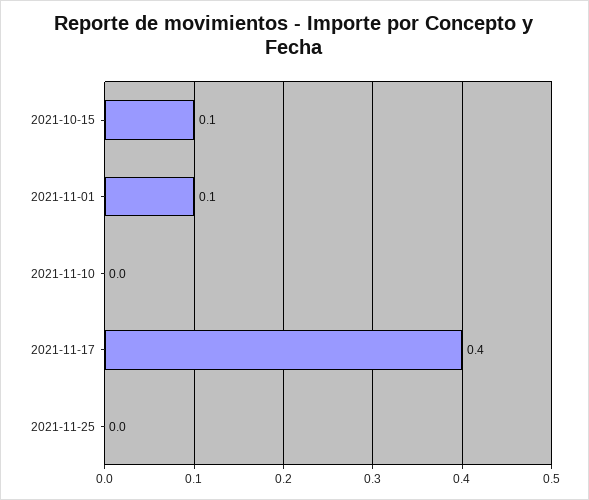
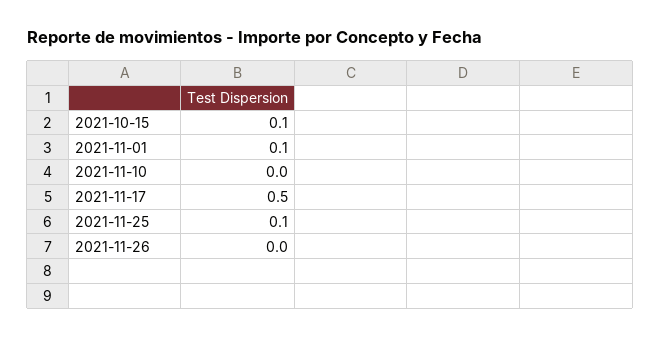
2021-11-17: 0.4 -> 0.5
2021-11-25: 0 -> 0.1
2021-11-26: none -> 0

